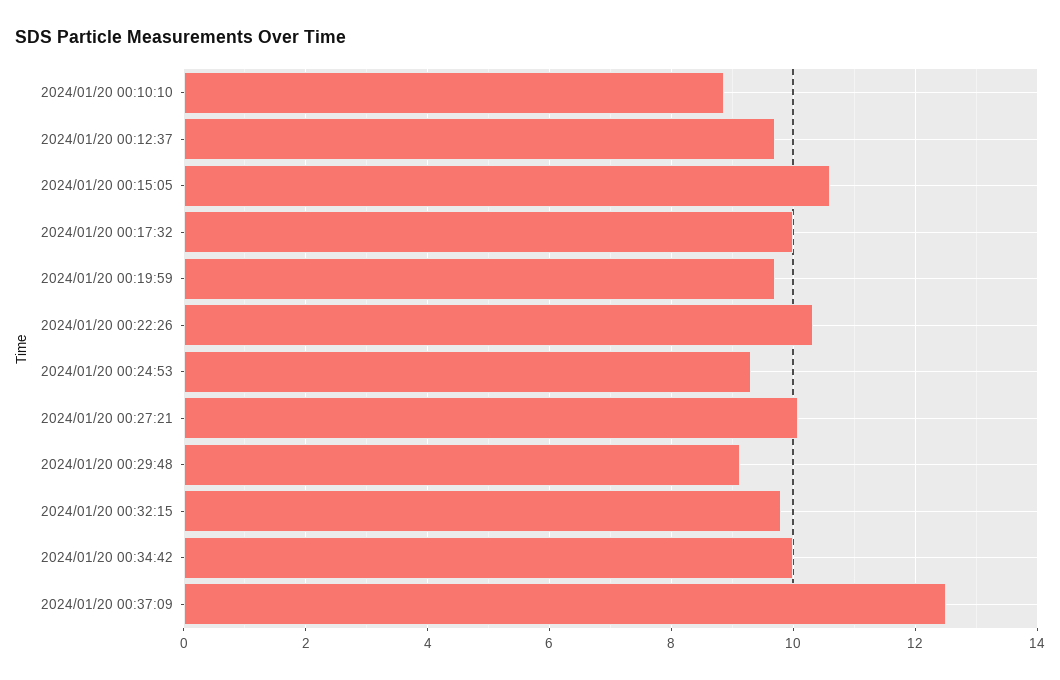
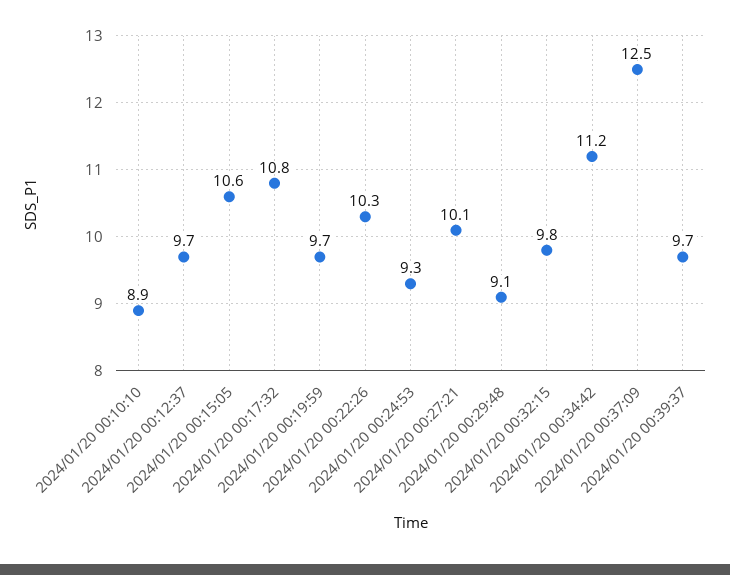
2024/01/20 00:17:32: 10 -> 10.8
2024/01/20 00:34:42: 10 -> 11.2
2024/01/20 00:39:37: none -> 9.7

